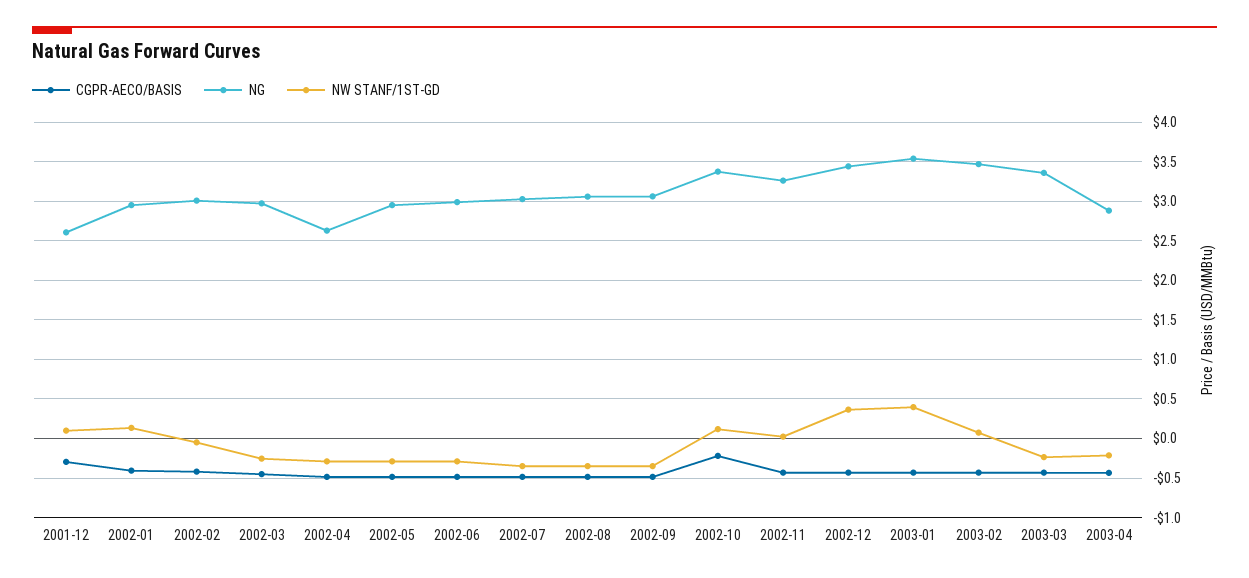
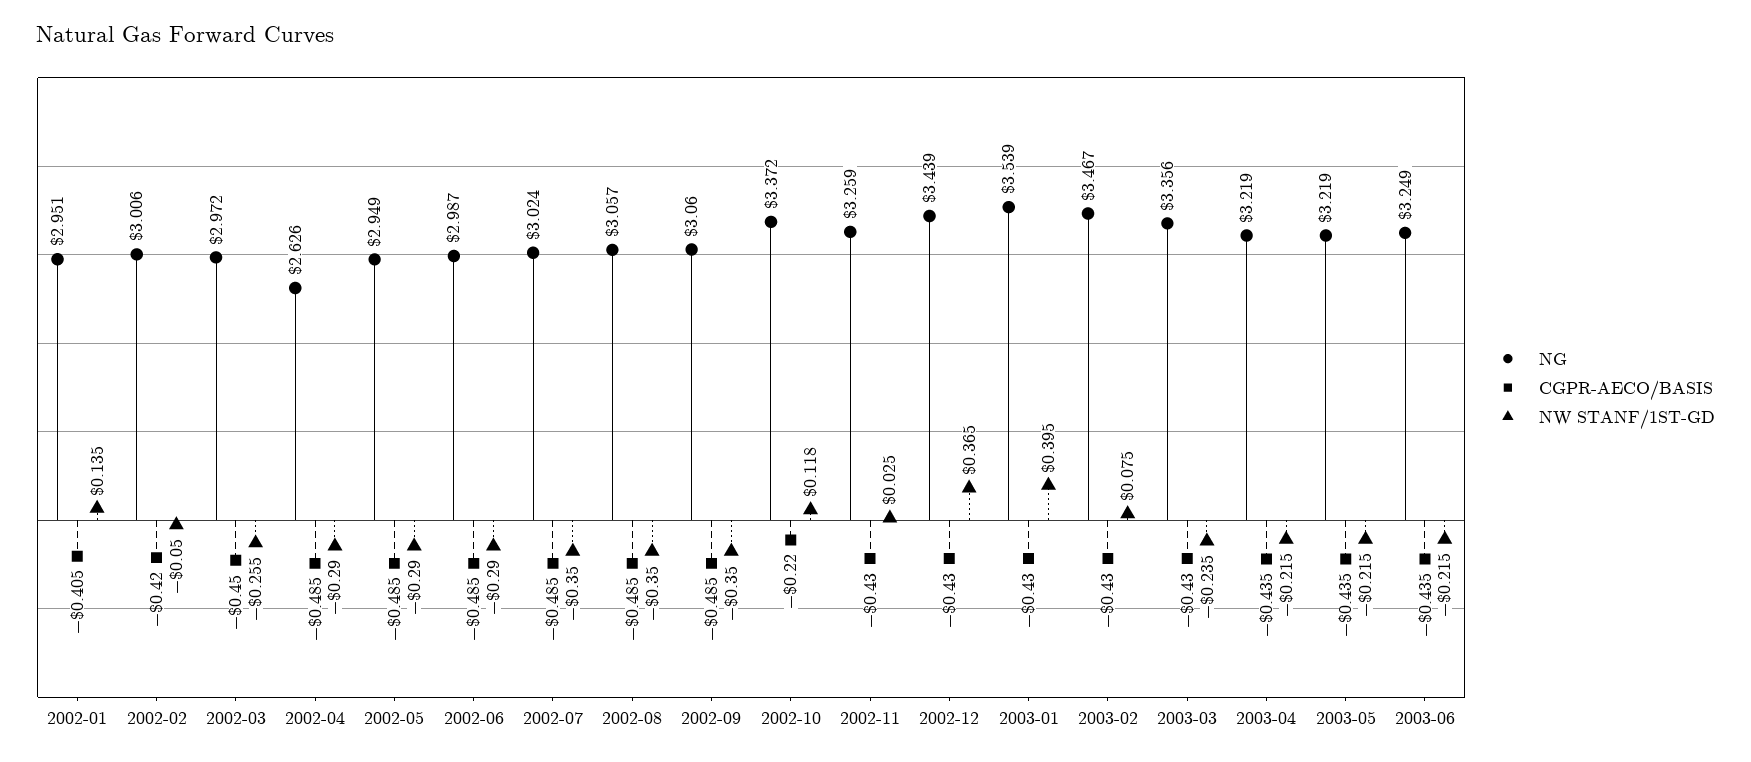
CGPR-AECO/BASIS, 2001-12: -0.3 -> none
NG, 2001-12: 2.6 -> none
NW STANF/1ST-GD, 2001-12: 0.1 -> none
NG, 2003-04: 2.9 -> 3.219
NG, 2003-05: none -> 3.219
CGPR-AECO/BASIS, 2003-05: none -> -0.435
NW STANF/1ST-GD, 2003-05: none -> -0.215
NG, 2003-06: none -> 3.249
CGPR-AECO/BASIS, 2003-06: none -> -0.435
NW STANF/1ST-GD, 2003-06: none -> -0.215

